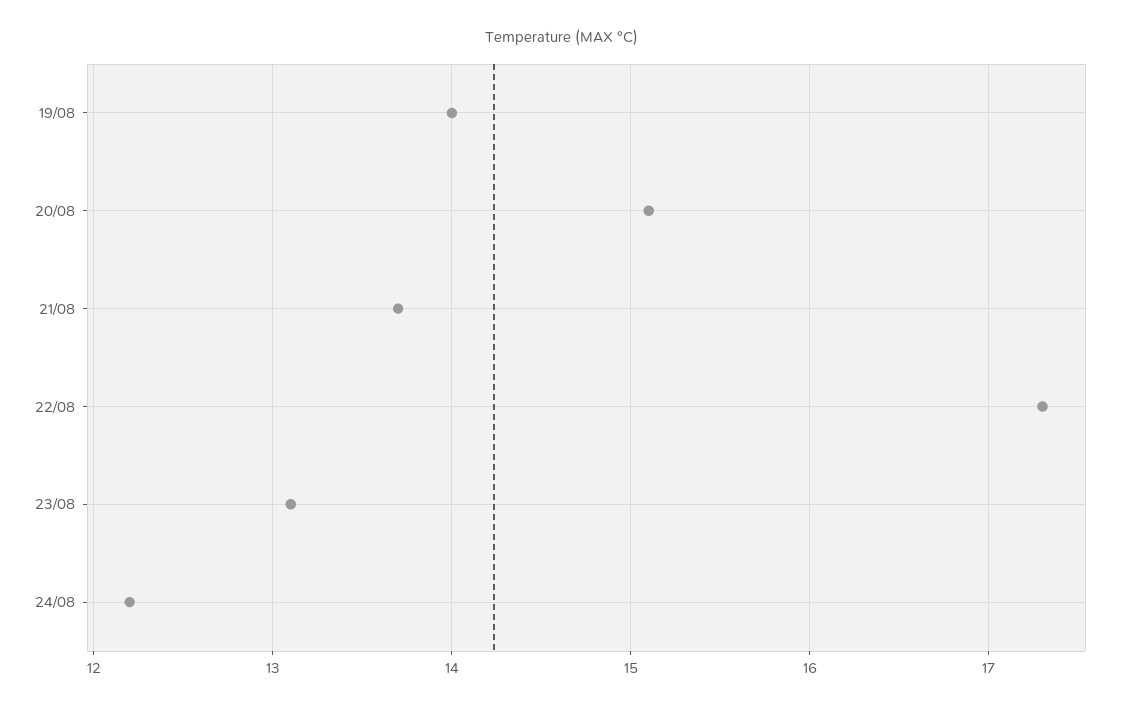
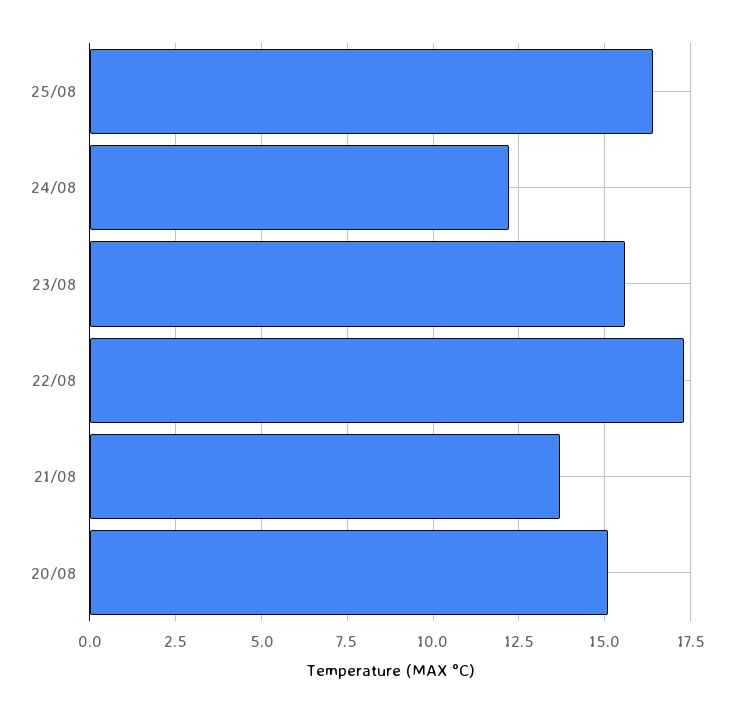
19/08: 14 -> none
23/08: 13.1 -> 15.5
25/08: none -> 16.5

